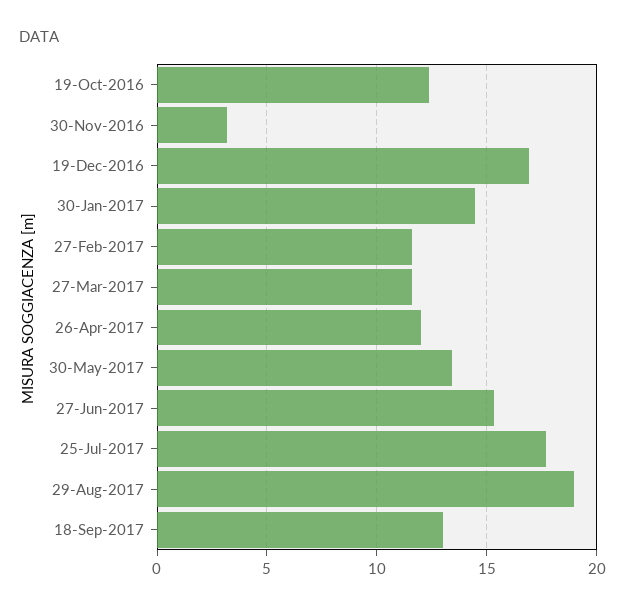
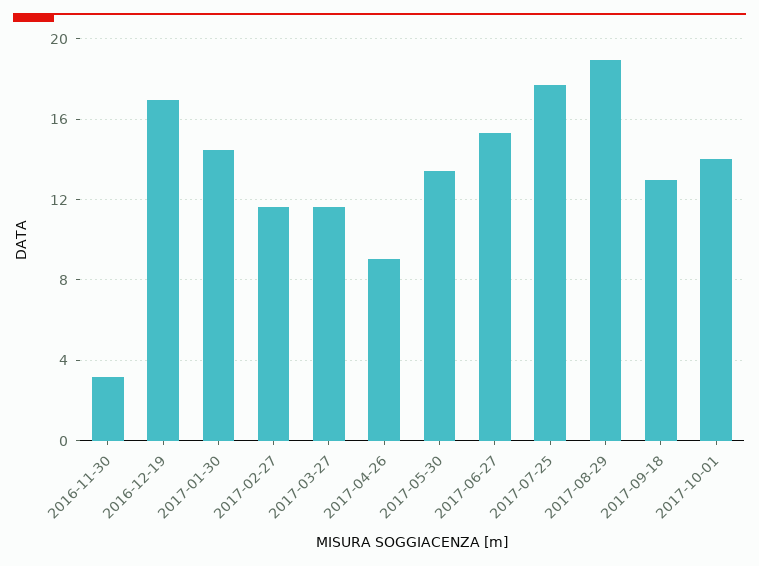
19-Oct-2016: 12.5 -> none
26-Apr-2017: 12 -> 9
2017-10-01: none -> 14

